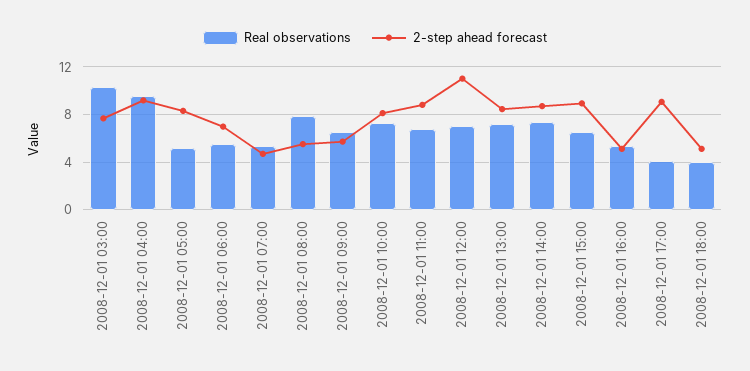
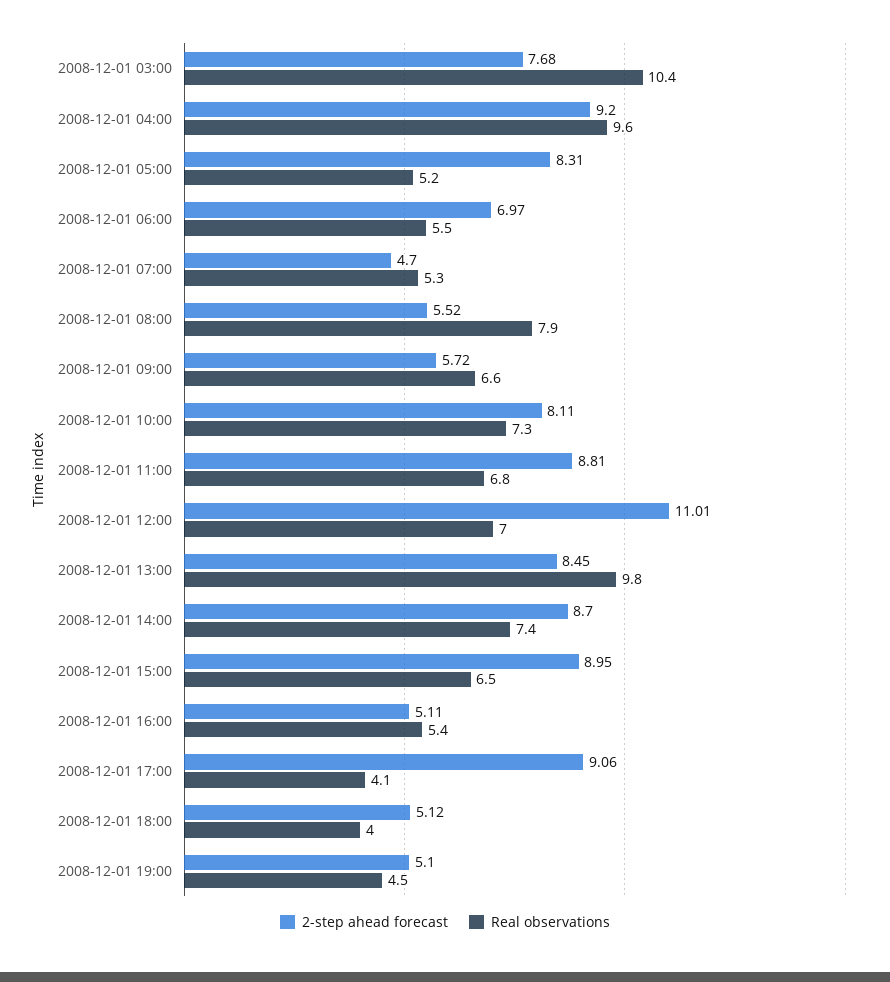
Real observations, 2008-12-01 13:00: 7 -> 9.8
2-step ahead forecast, 2008-12-01 19:00: none -> 5.1
Real observations, 2008-12-01 19:00: none -> 4.5

